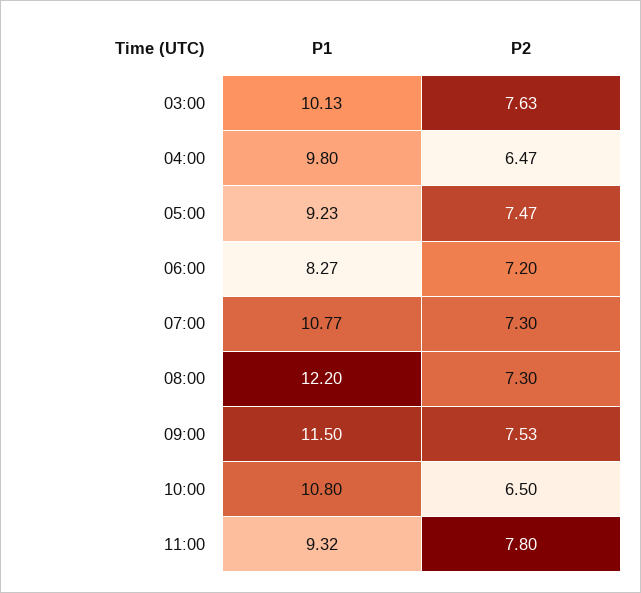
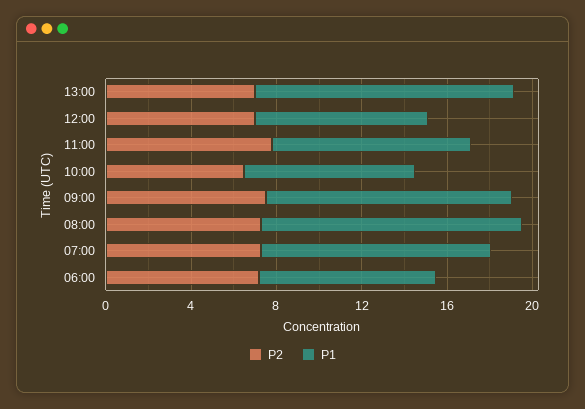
P1, 03:00: 10.13 -> none
P2, 03:00: 7.63 -> none
P1, 04:00: 9.8 -> none
P2, 04:00: 6.47 -> none
P1, 05:00: 9.23 -> none
P2, 05:00: 7.47 -> none
P1, 10:00: 10.8 -> 8
P2, 13:00: none -> 7
P1, 13:00: none -> 12
P2, 12:00: none -> 7
P1, 12:00: none -> 8

